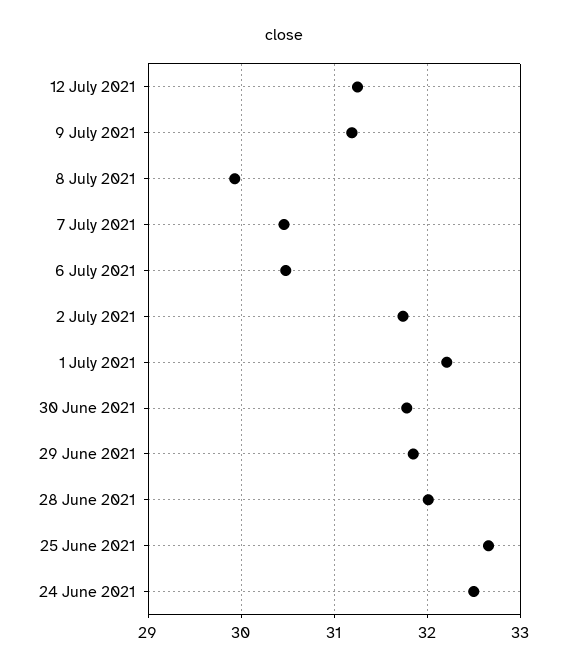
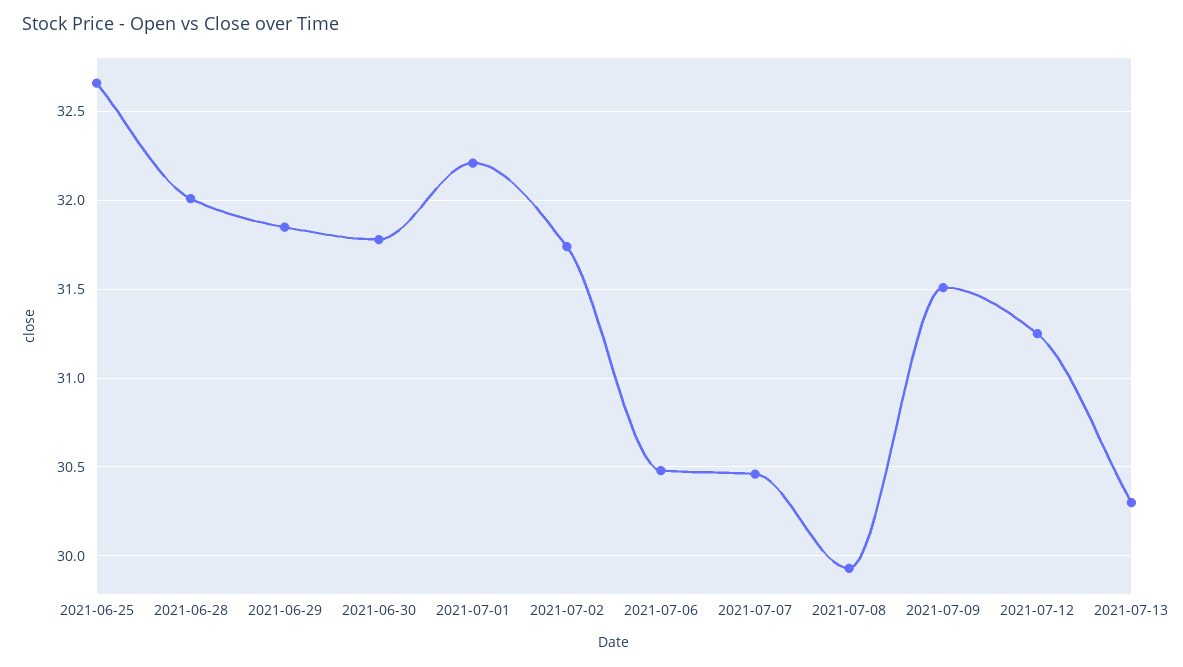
9 July 2021: 31.2 -> 31.5
24 June 2021: 32.5 -> none
2021-07-13: none -> 30.3

